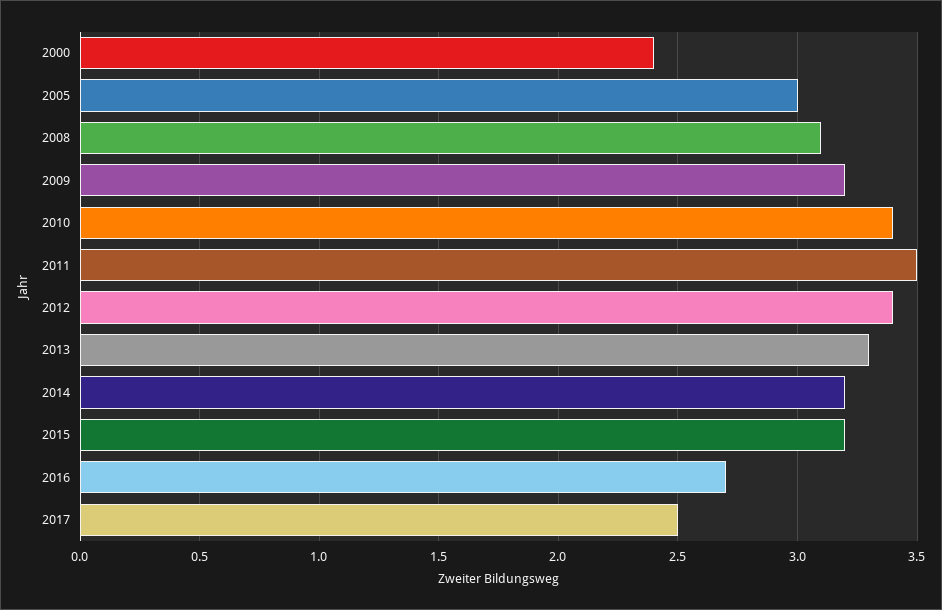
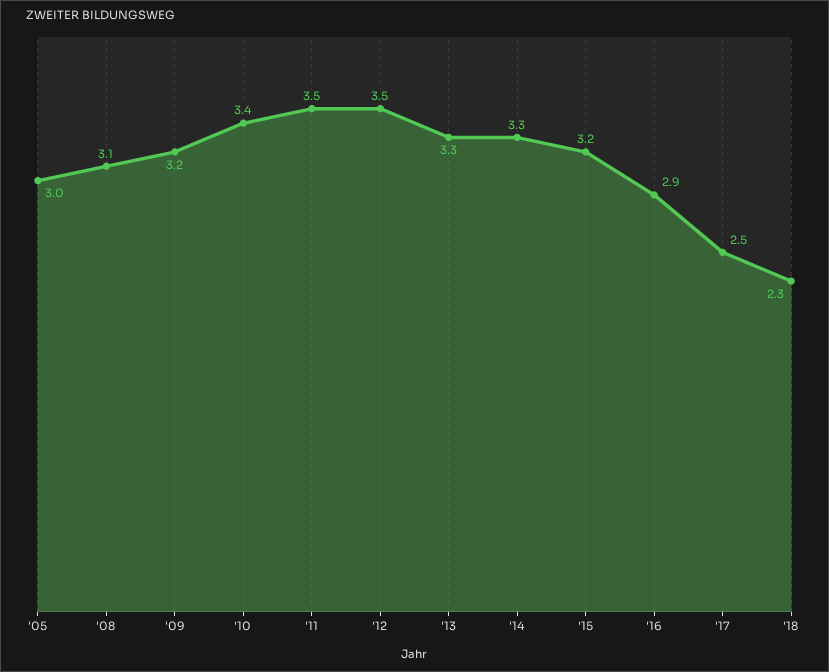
2000: 2.4 -> none
2012: 3.4 -> 3.5
2014: 3.2 -> 3.3
2016: 2.7 -> 2.9
'18: none -> 2.3

